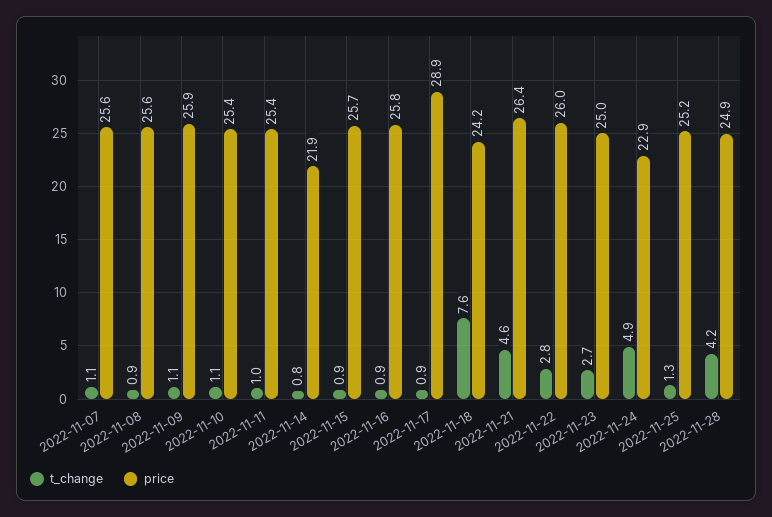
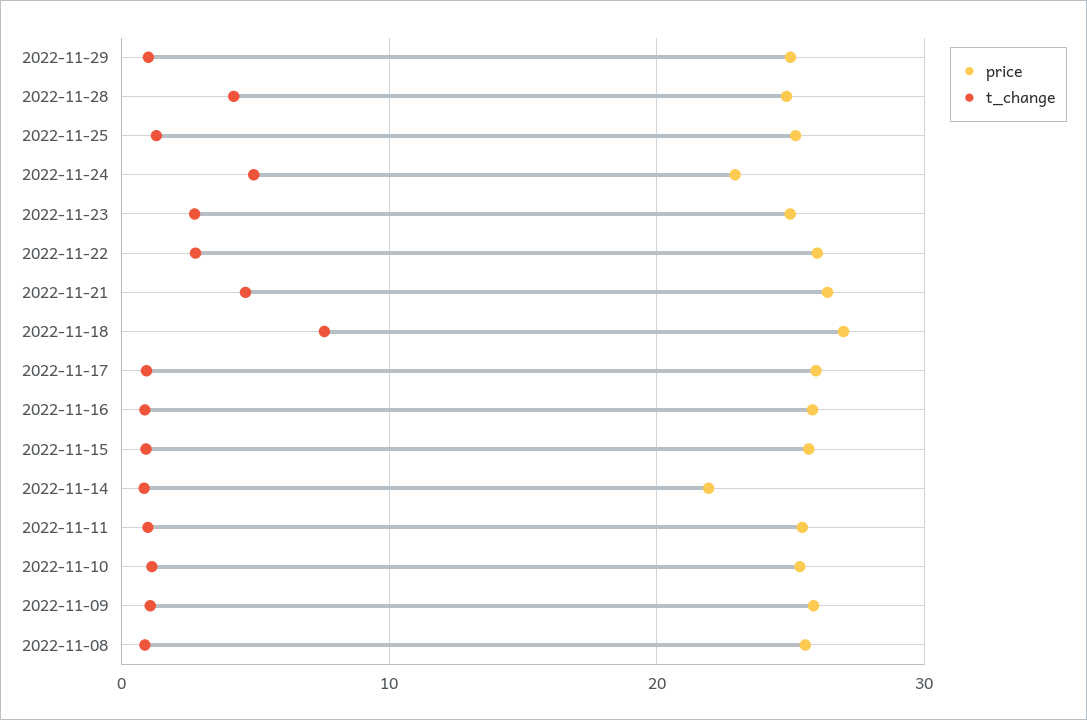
t_change, 2022-11-07: 1.1 -> none
price, 2022-11-07: 25.6 -> none
price, 2022-11-17: 28.9 -> 26
price, 2022-11-18: 24.2 -> 27
price, 2022-11-29: none -> 25
t_change, 2022-11-29: none -> 1

